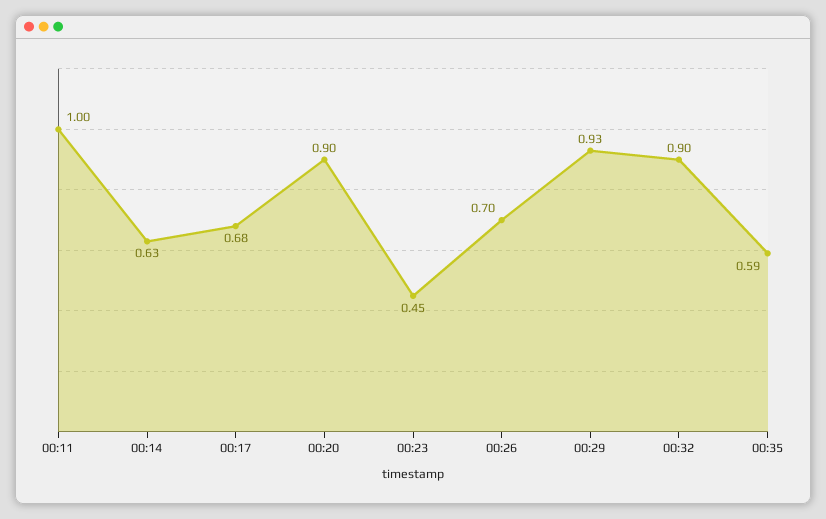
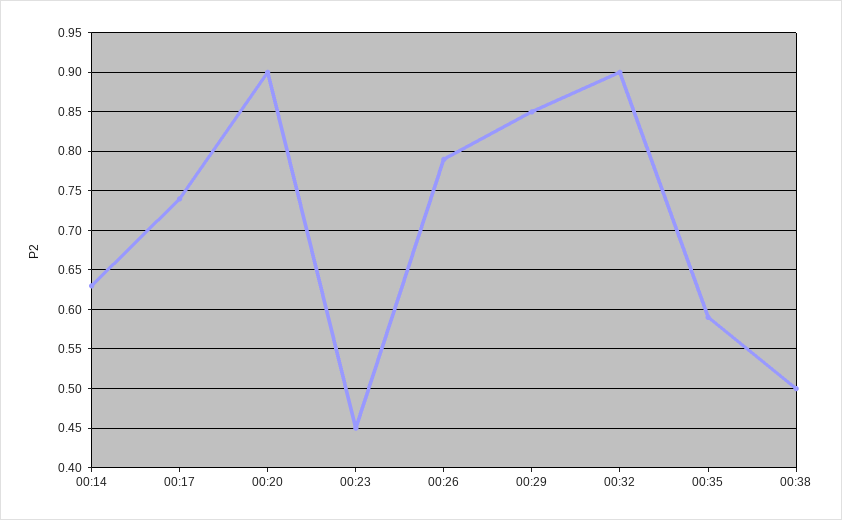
00:11: 1 -> none
00:17: 0.68 -> 0.74
00:26: 0.7 -> 0.79
00:29: 0.93 -> 0.85
00:38: none -> 0.5

